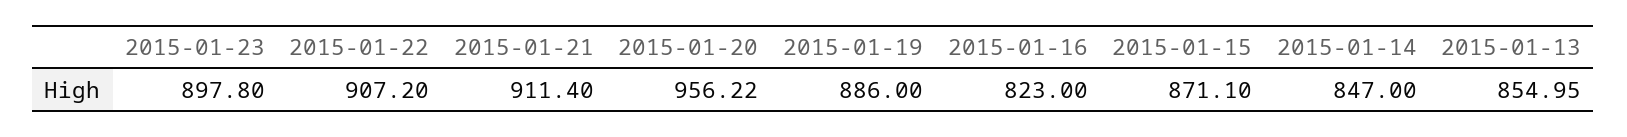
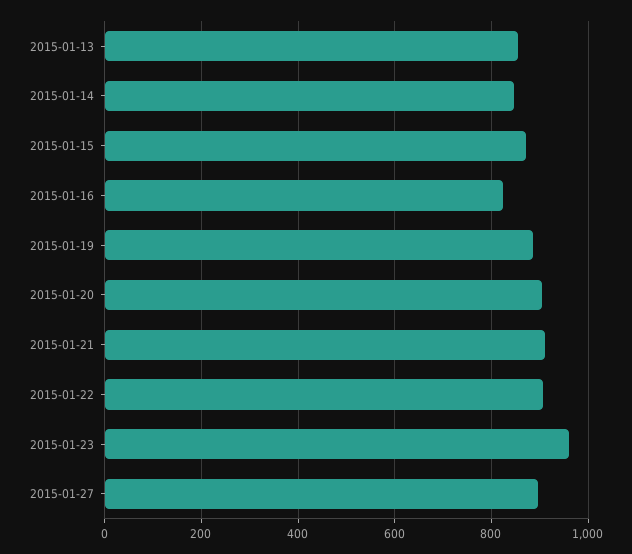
2015-01-23: 897.8 -> 960
2015-01-20: 956.22 -> 900
2015-01-27: none -> 900

